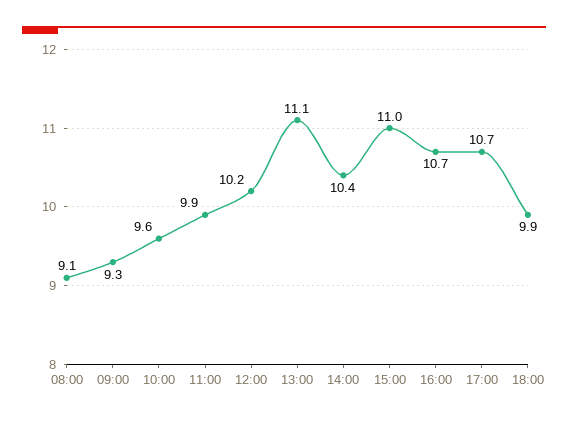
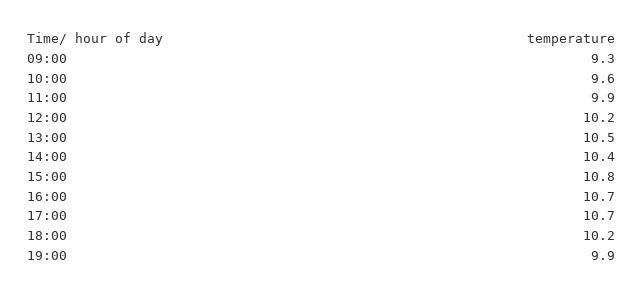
08:00: 9.1 -> none
13:00: 11.1 -> 10.5
15:00: 11 -> 10.8
18:00: 9.9 -> 10.2
19:00: none -> 9.9

